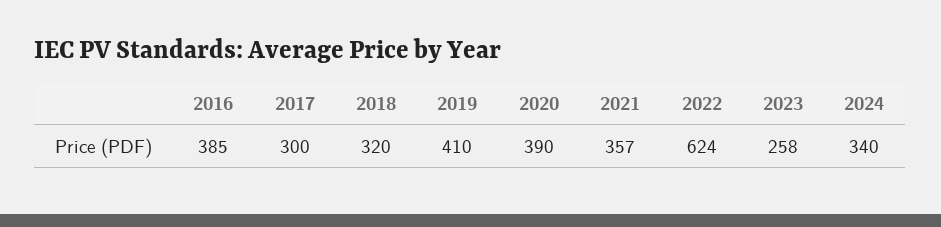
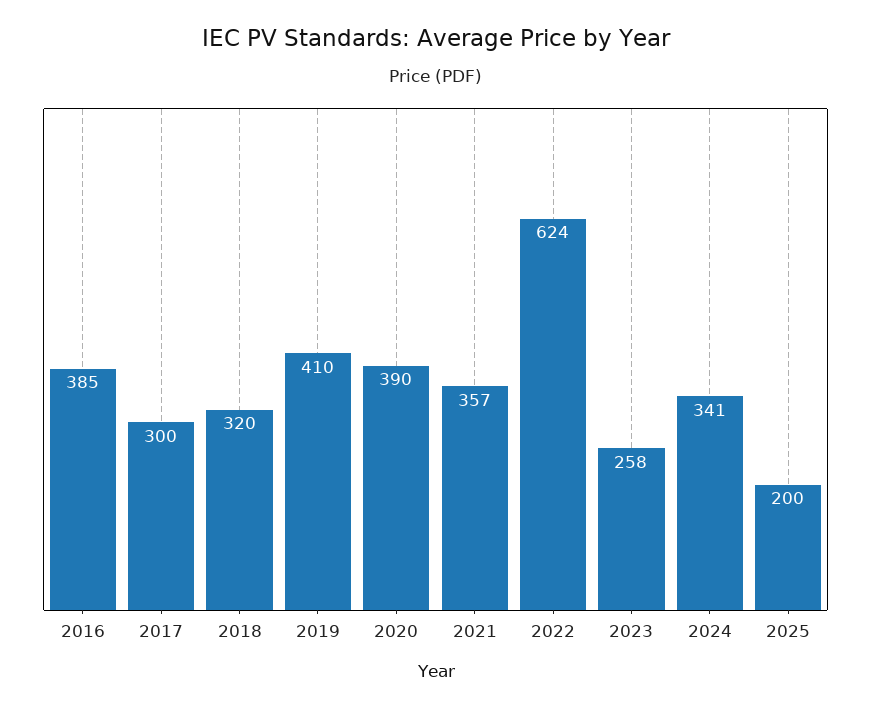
2024: 340 -> 341
2025: none -> 200

